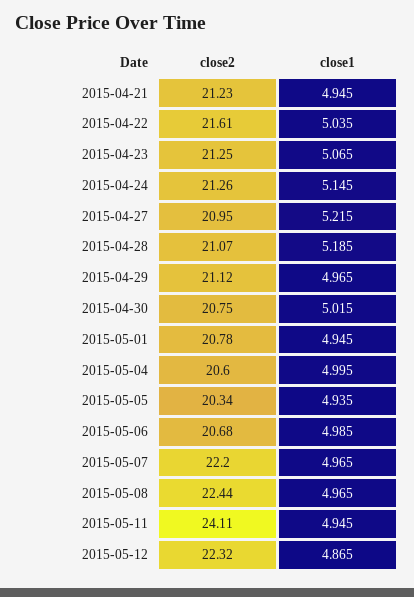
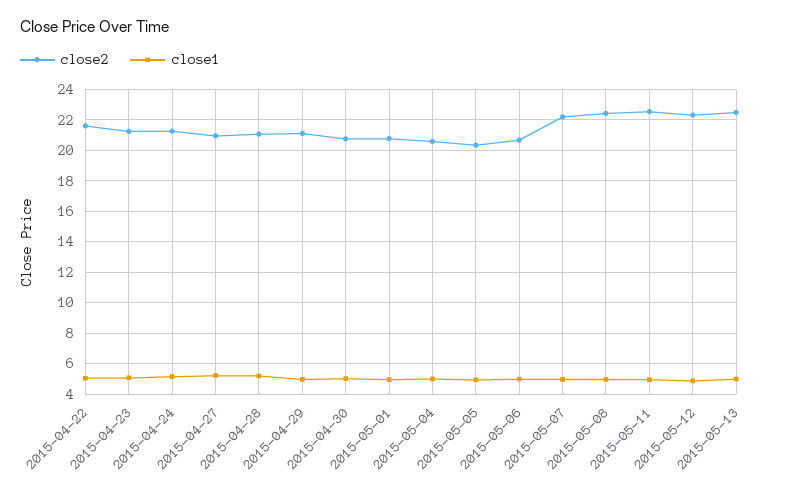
close2, 2015-04-21: 21.23 -> none
close1, 2015-04-21: 4.945 -> none
close2, 2015-05-11: 24.11 -> 22.5
close2, 2015-05-13: none -> 22.5
close1, 2015-05-13: none -> 5

